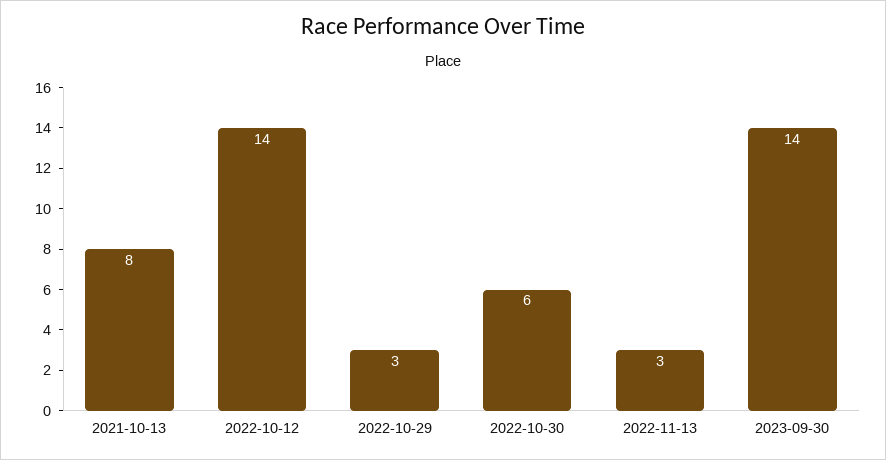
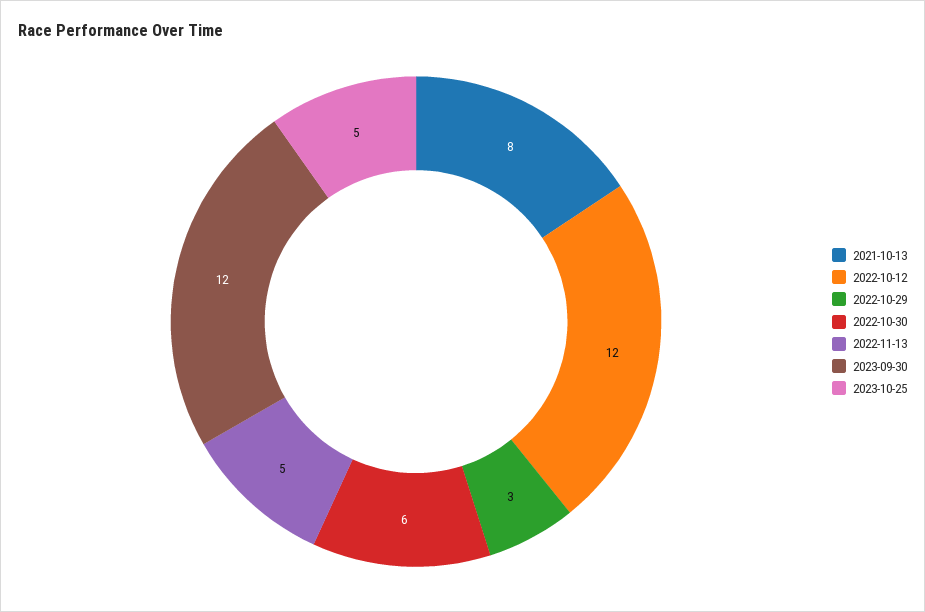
2022-10-12: 14 -> 12
2022-11-13: 3 -> 5
2023-09-30: 14 -> 12
2023-10-25: none -> 5

